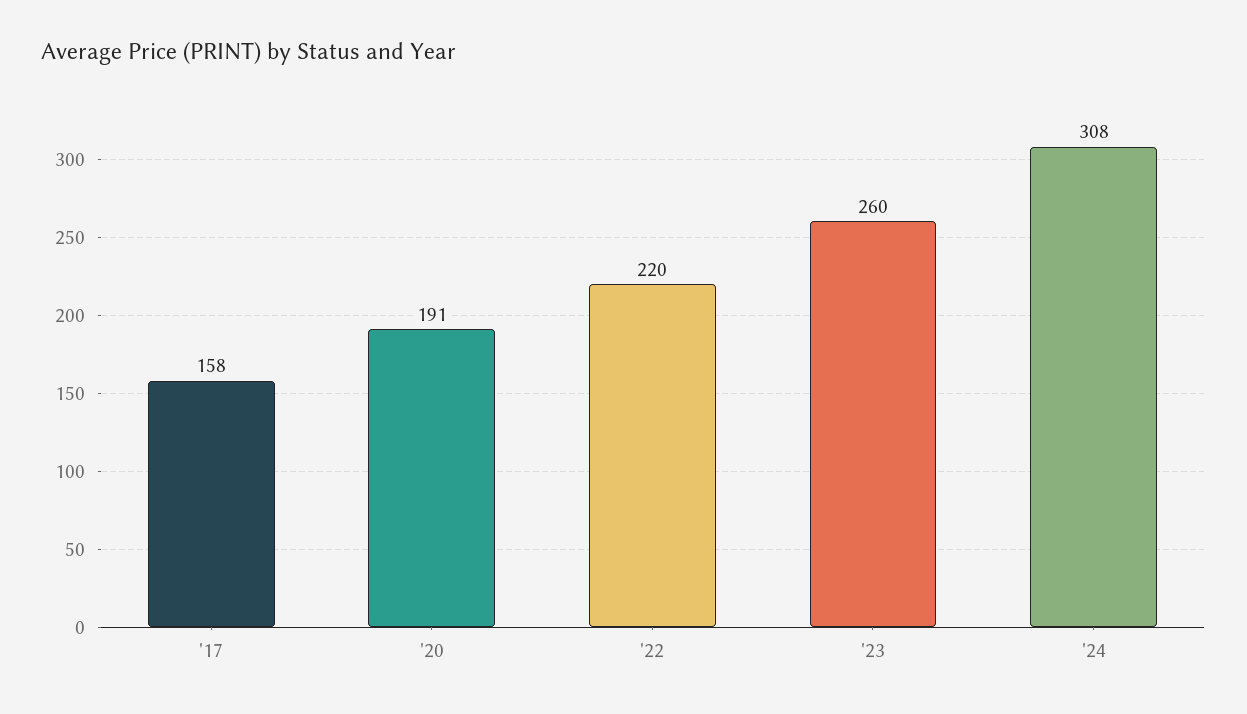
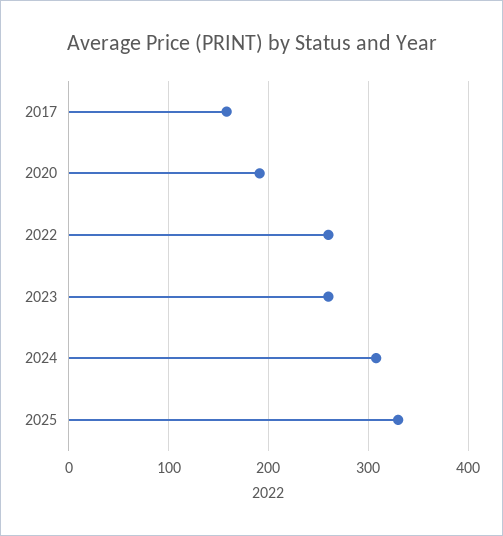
'22: 220 -> 260
2025: none -> 330

